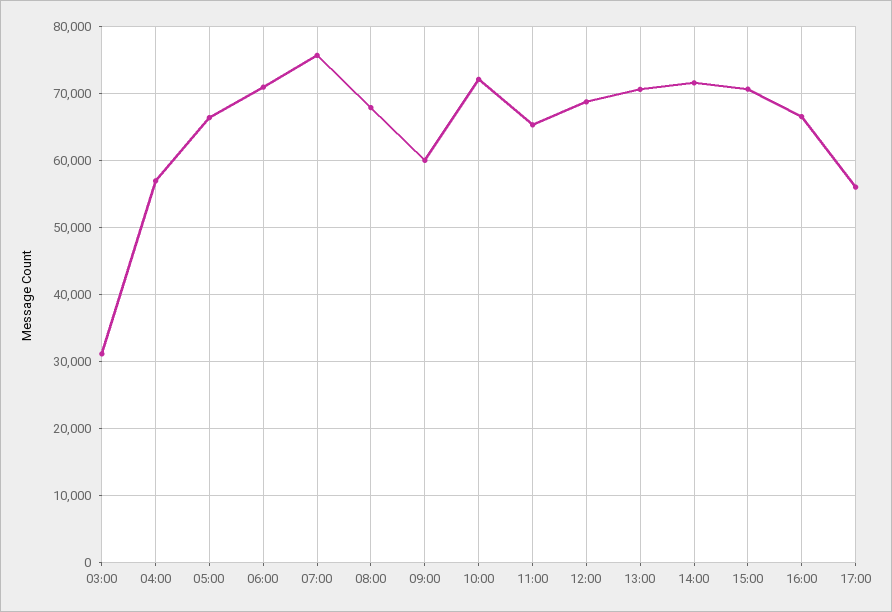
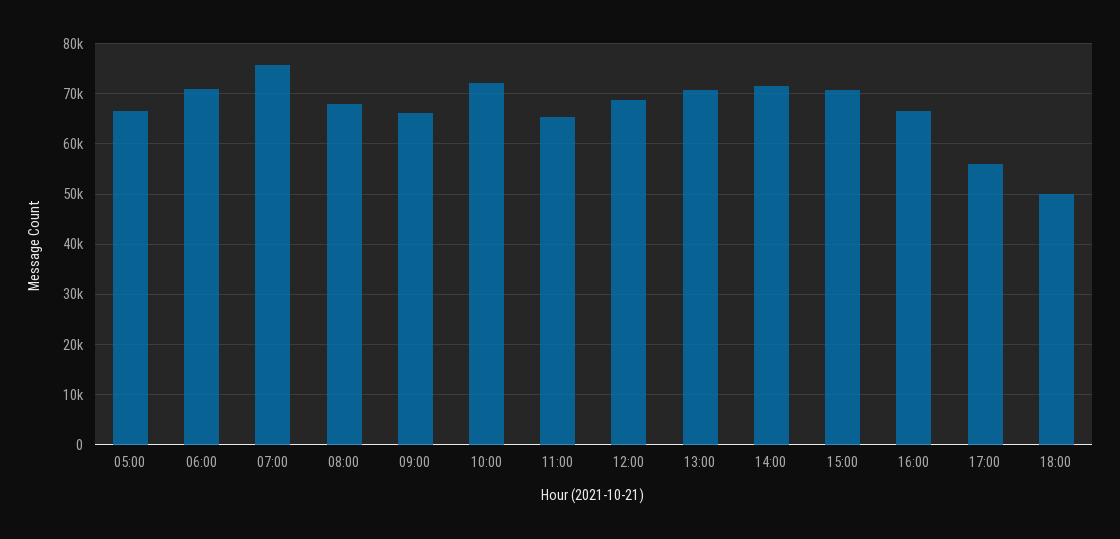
03:00: 31000 -> none
04:00: 57000 -> none
09:00: 60000 -> 66000
18:00: none -> 50000

